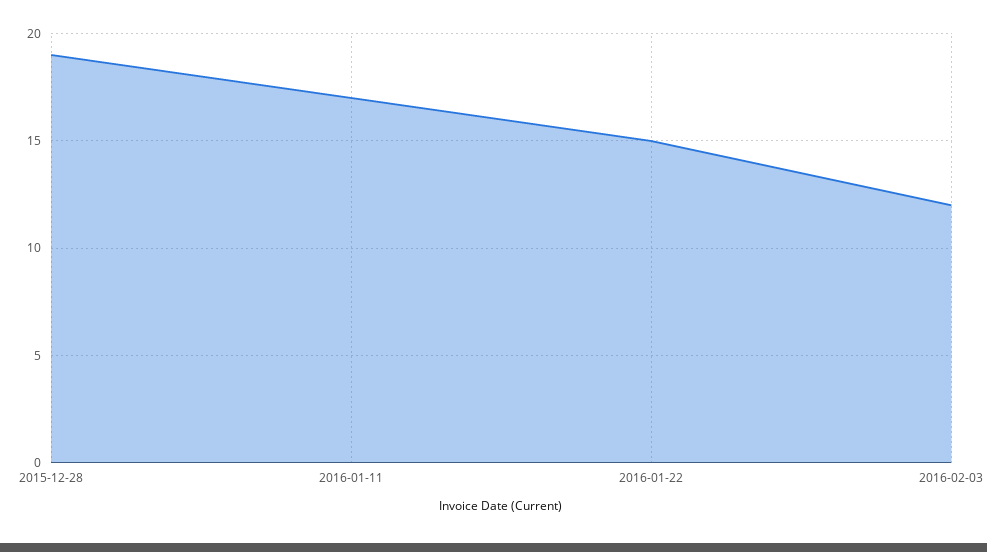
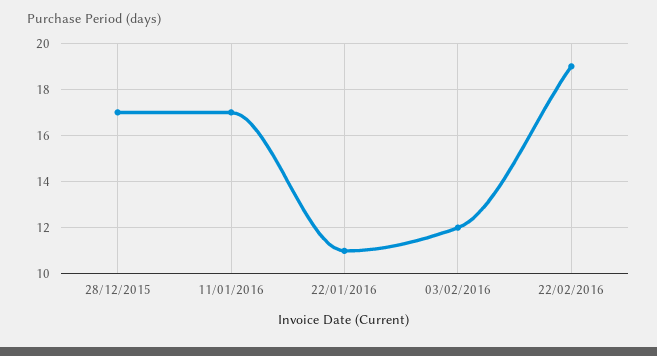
2015-12-28: 19 -> 17
2016-01-22: 15 -> 11
22/02/2016: none -> 19

